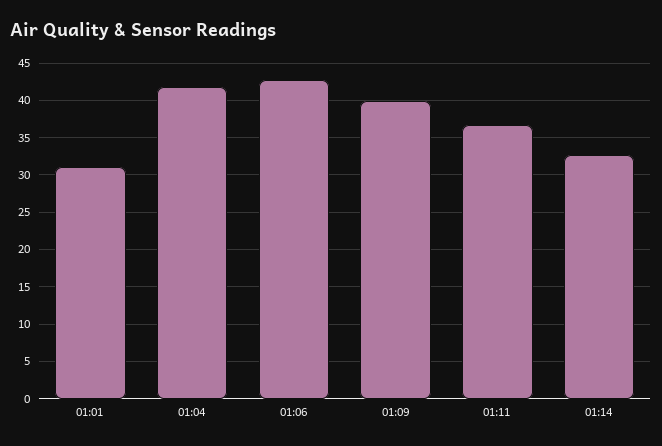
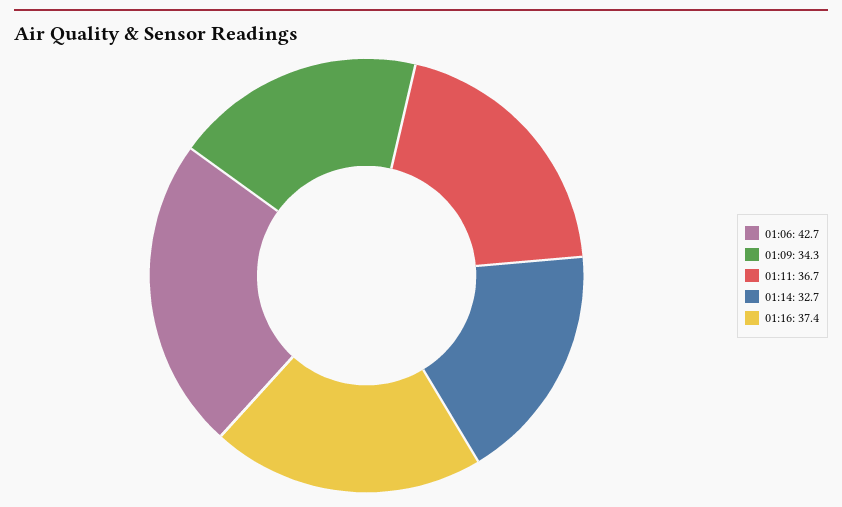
01:01: 31 -> none
01:04: 42 -> none
01:09: 40 -> 34.3
01:16: none -> 37.4

